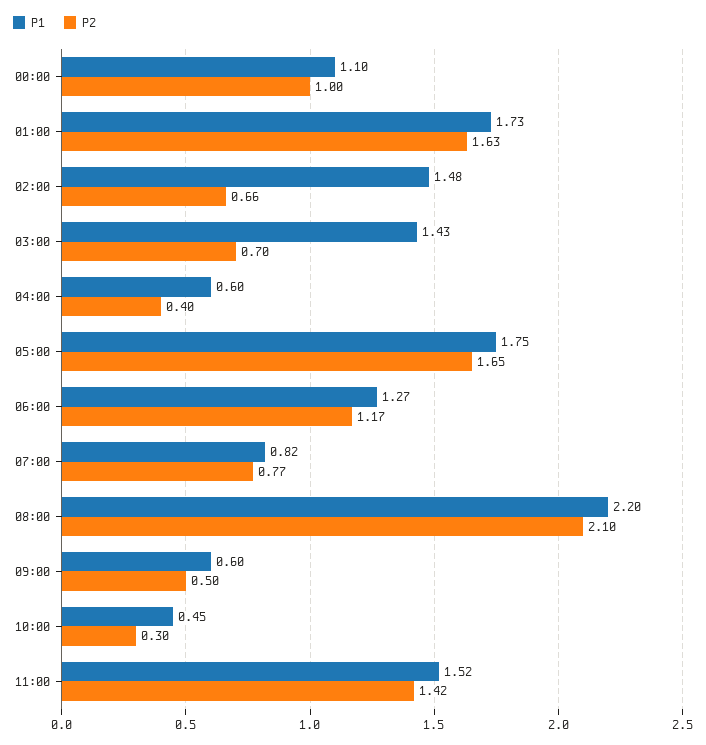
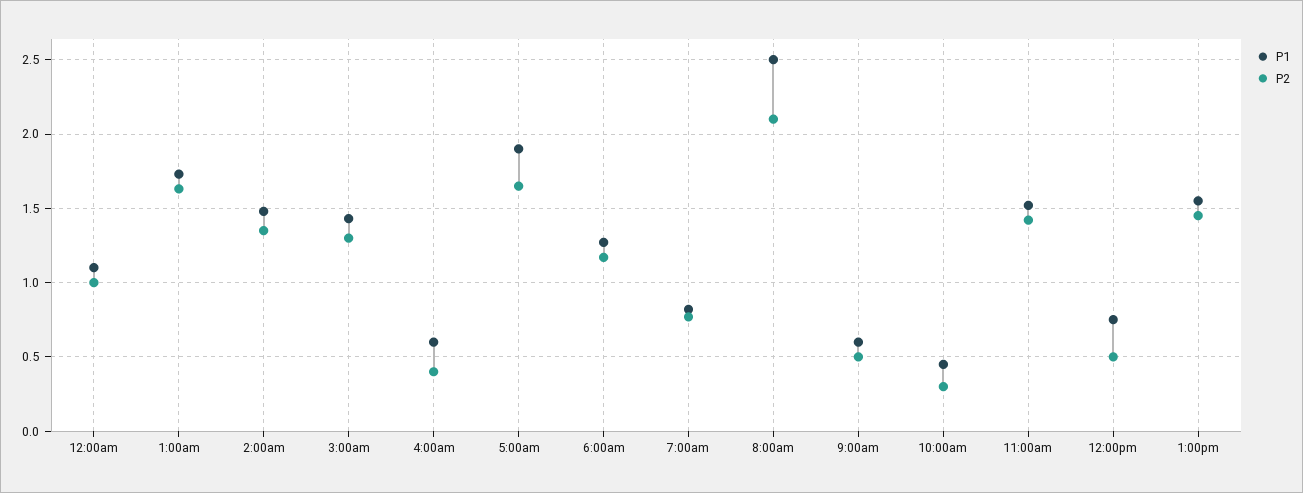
P2, 02:00: 0.66 -> 1.35
P2, 03:00: 0.7 -> 1.3
P1, 05:00: 1.75 -> 1.9
P1, 08:00: 2.2 -> 2.5
P1, 12:00pm: none -> 0.75
P2, 12:00pm: none -> 0.5
P1, 1:00pm: none -> 1.55
P2, 1:00pm: none -> 1.45

